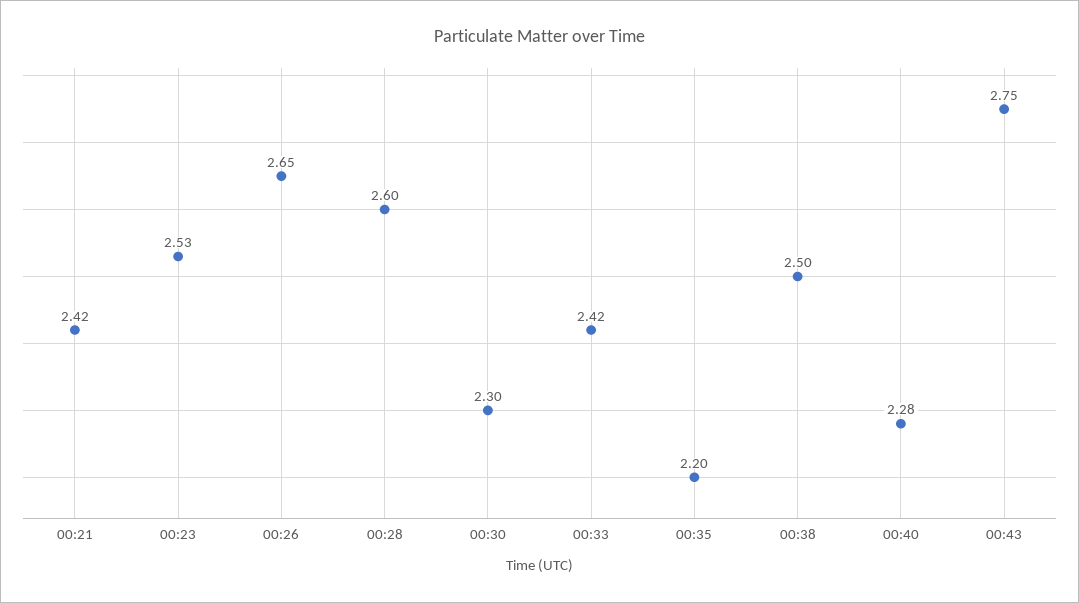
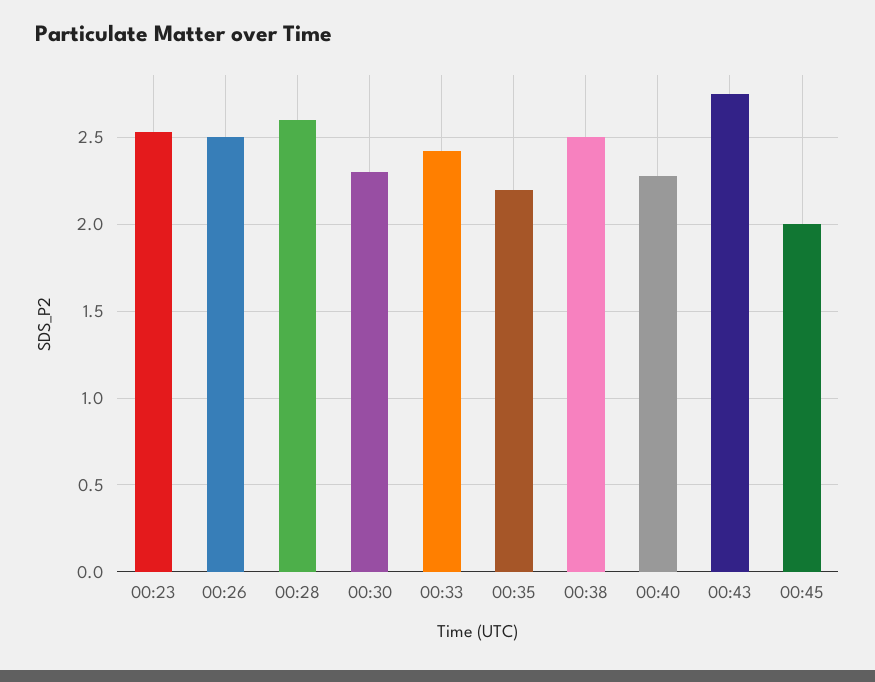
00:21: 2.42 -> none
00:26: 2.65 -> 2.5
00:45: none -> 2

